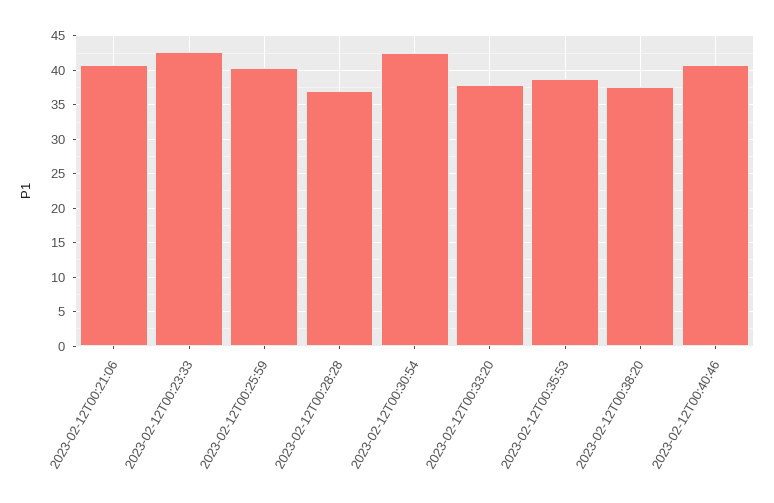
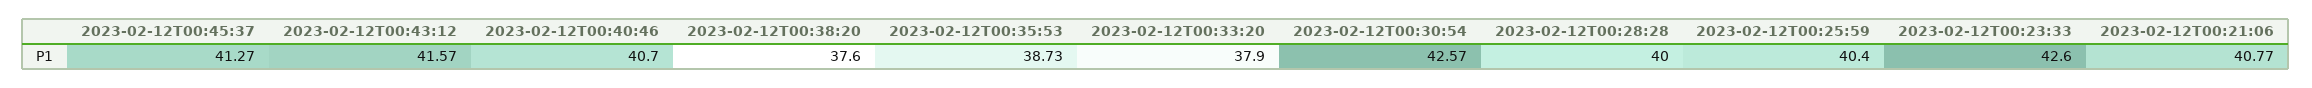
2023-02-12T00:28:28: 37 -> 40
2023-02-12T00:45:37: none -> 41.27
2023-02-12T00:43:12: none -> 41.57

